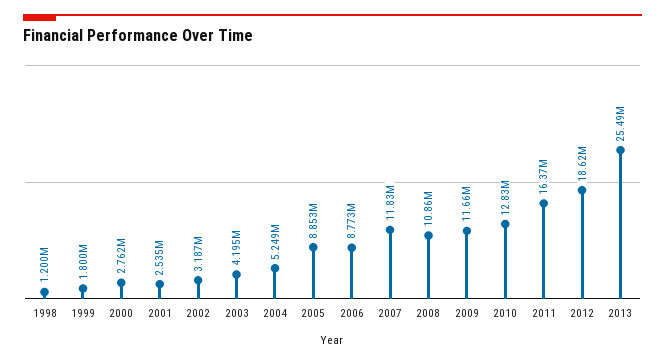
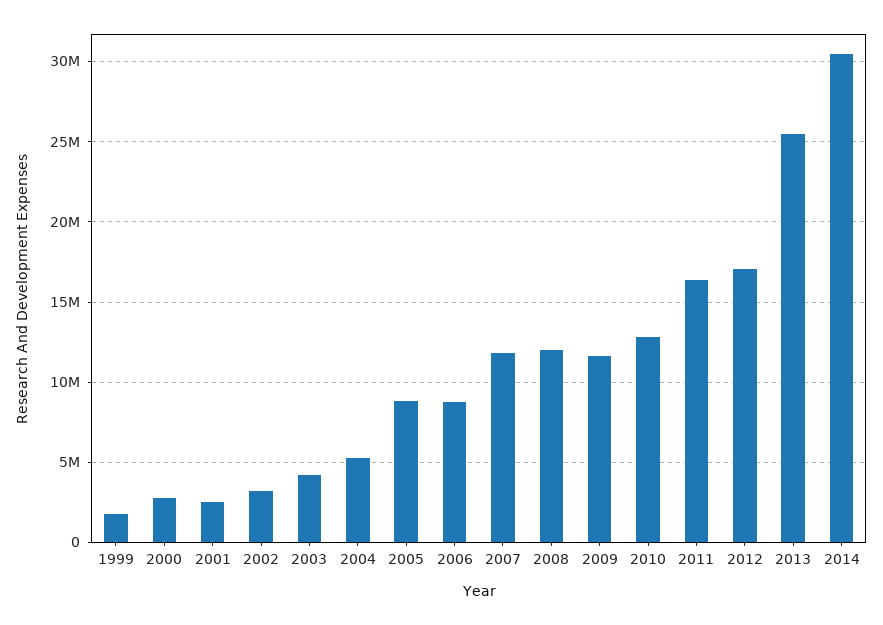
1998: 1200000 -> none
2008: 10860000 -> 12000000
2012: 18620000 -> 17000000
2014: none -> 30500000

